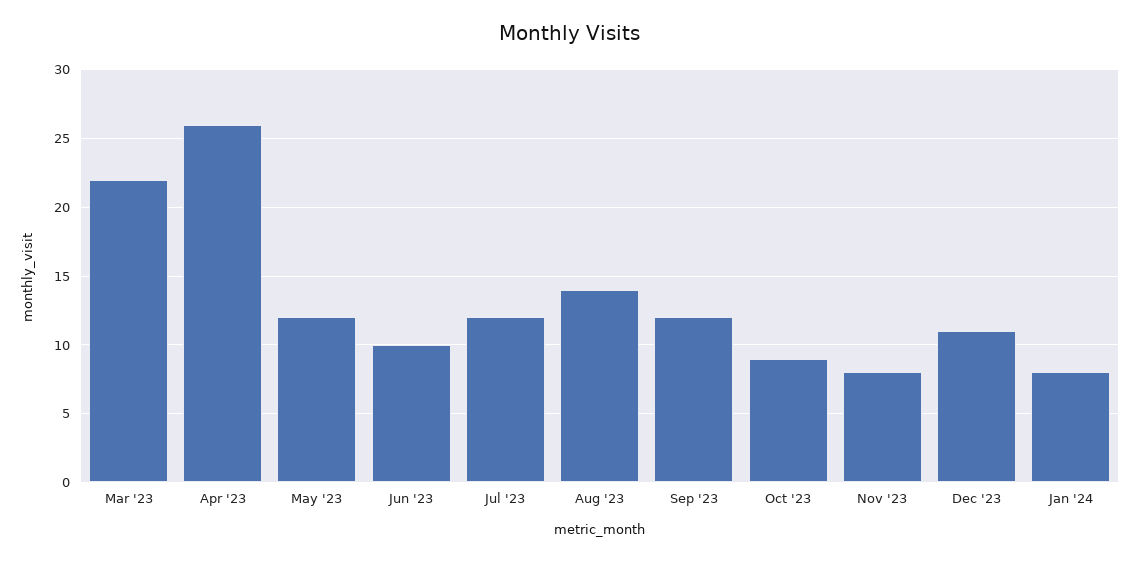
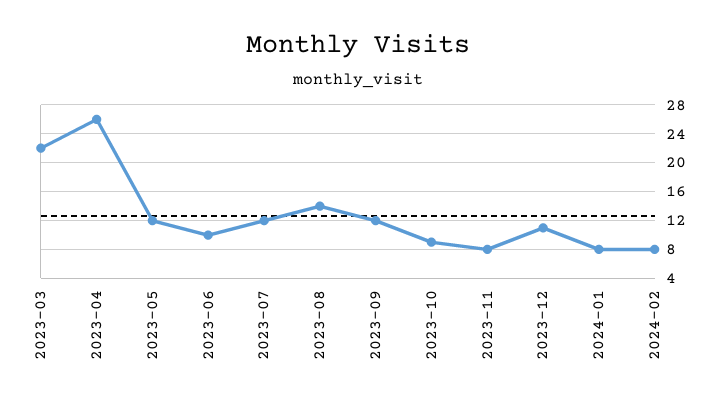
2024-02: none -> 8

